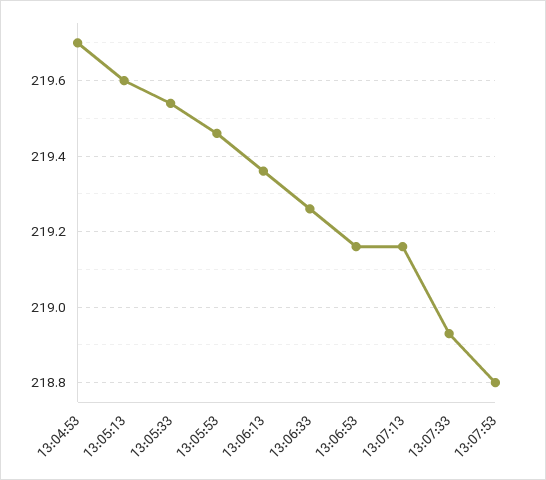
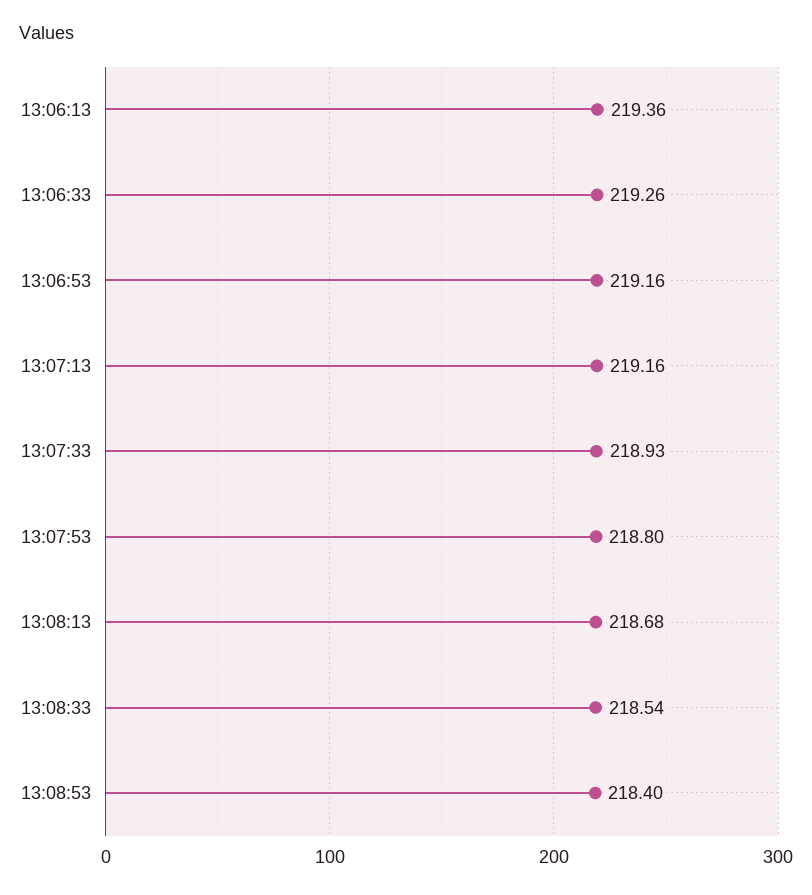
13:04:53: 219.7 -> none
13:05:13: 219.6 -> none
13:05:33: 219.55 -> none
13:05:53: 219.45 -> none
13:08:13: none -> 218.68
13:08:33: none -> 218.54
13:08:53: none -> 218.4

